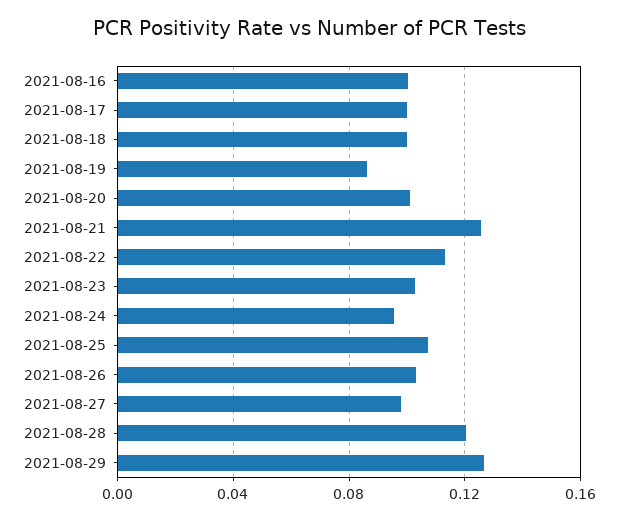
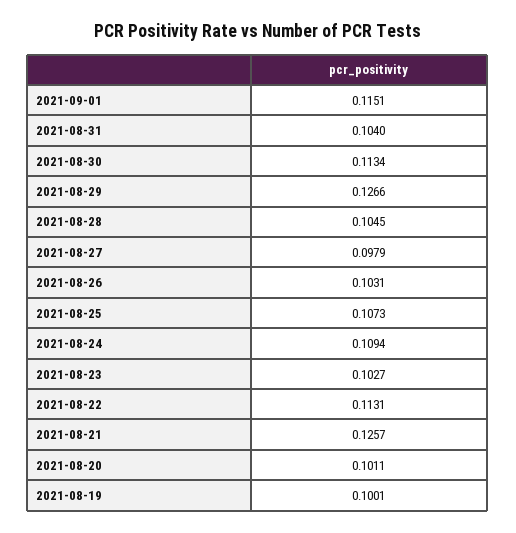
2021-08-16: 0.1 -> none
2021-08-17: 0.1 -> none
2021-08-18: 0.1 -> none
2021-08-19: 0.085 -> 0.1001
2021-08-24: 0.095 -> 0.1094
2021-08-28: 0.12 -> 0.1045
2021-09-01: none -> 0.1151
2021-08-31: none -> 0.104
2021-08-30: none -> 0.1134

